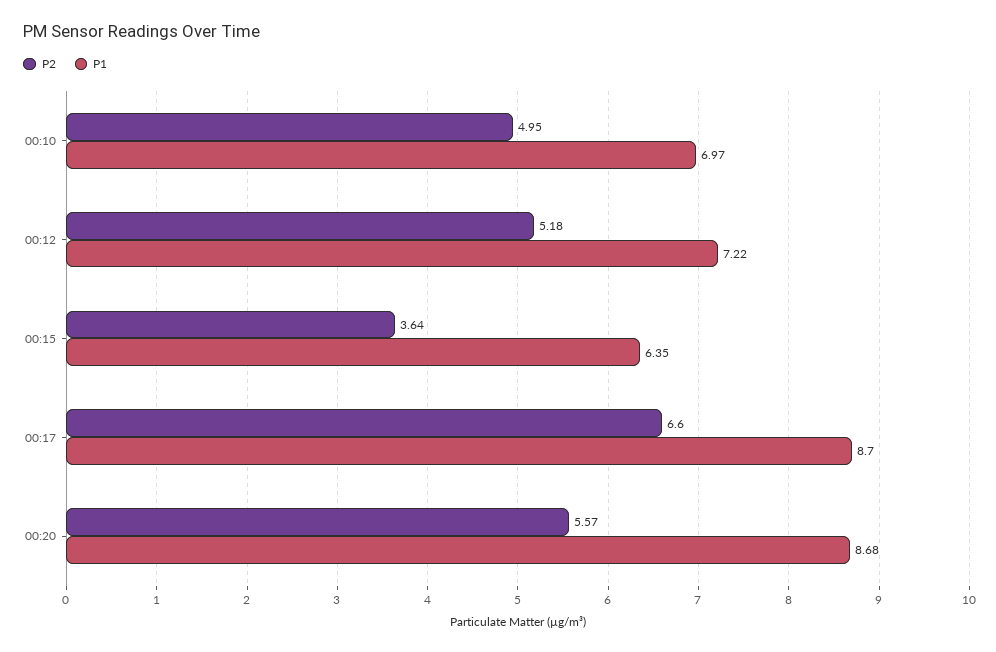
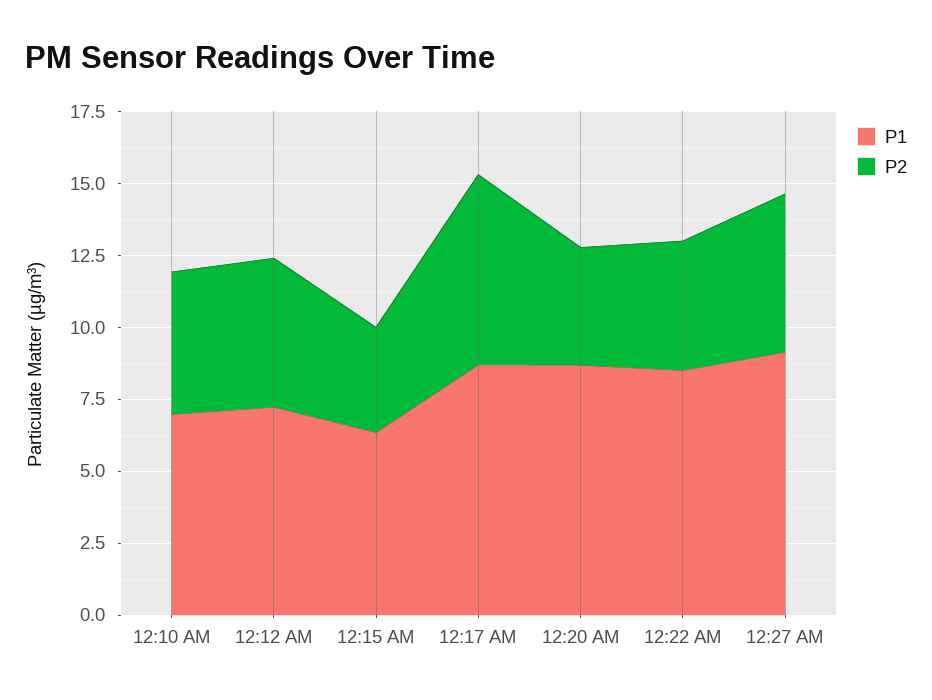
P2, 00:20: 5.57 -> 4
P1, 12:22 AM: none -> 8.5
P2, 12:22 AM: none -> 4.5
P1, 12:27 AM: none -> 9
P2, 12:27 AM: none -> 5.5

